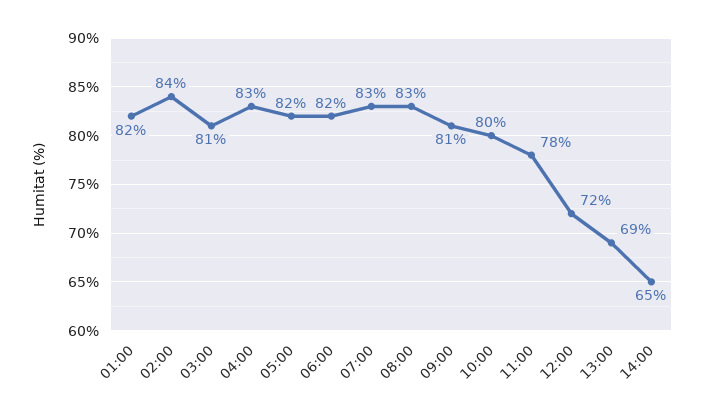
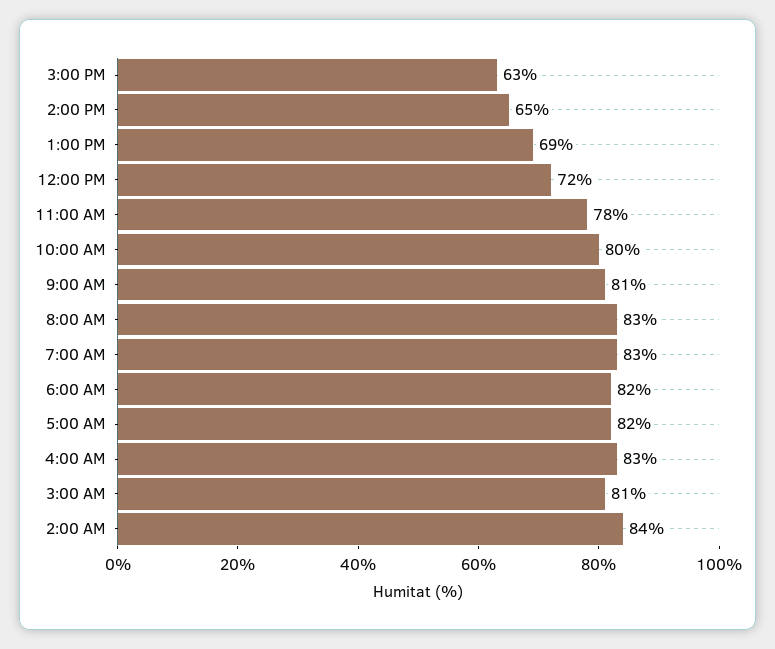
01:00: 82 -> none
3:00 PM: none -> 63

